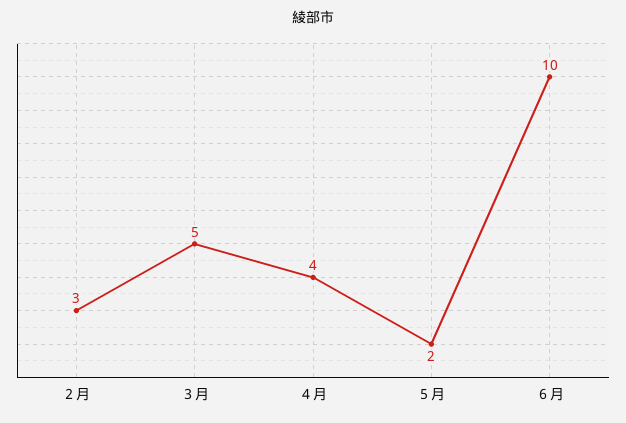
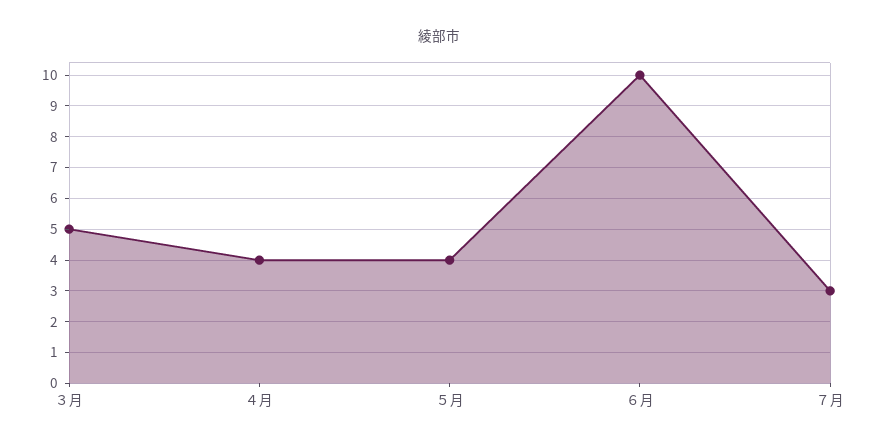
２月: 3 -> none
５月: 2 -> 4
７月: none -> 3

